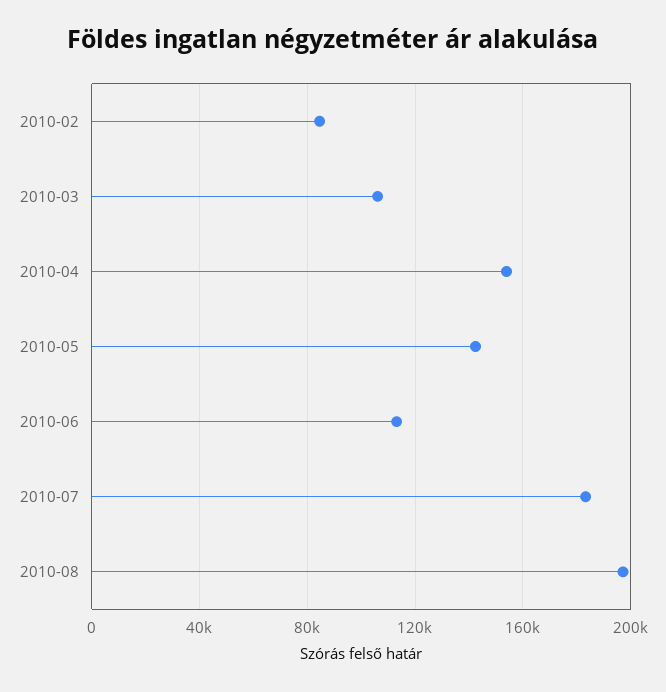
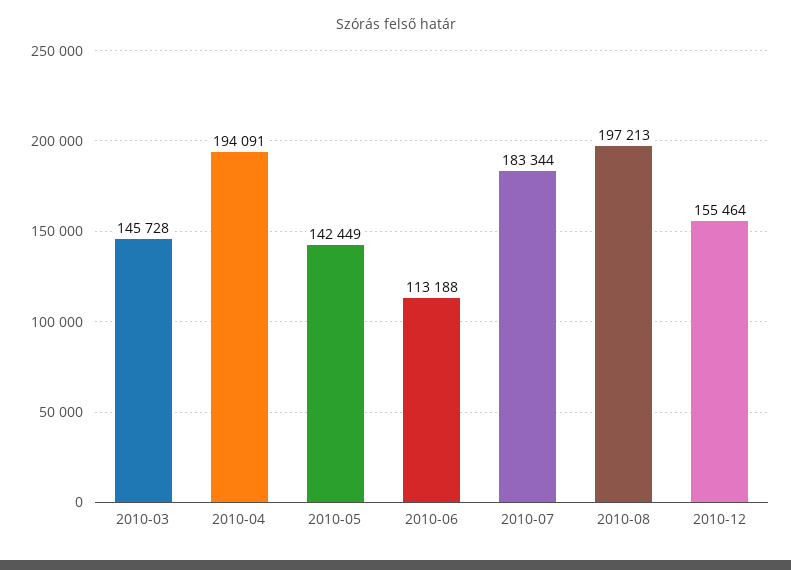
2010-02: 85000 -> none
2010-03: 105000 -> 145728
2010-04: 155000 -> 194091
2010-12: none -> 155464

